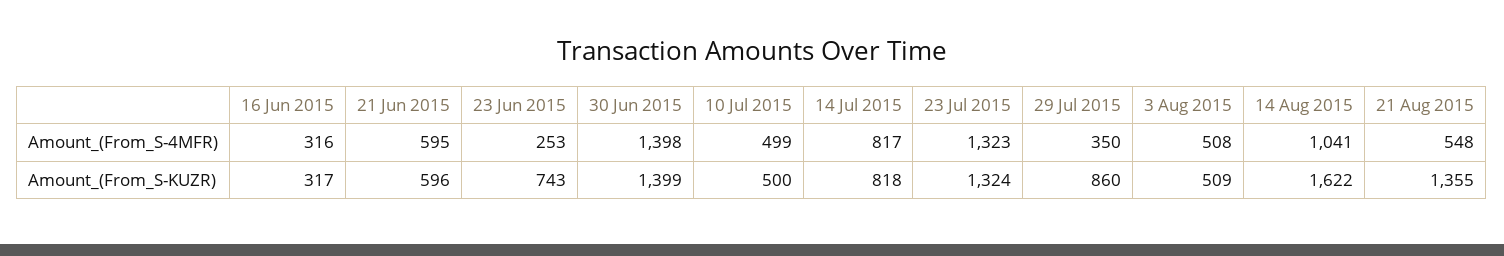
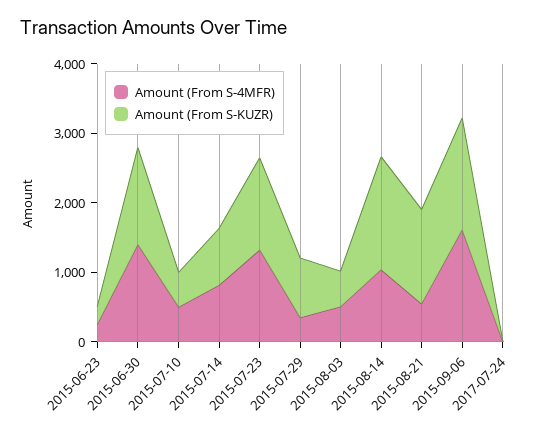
Amount_(From_S-4MFR), 16 Jun 2015: 316 -> none
Amount_(From_S-4MFR), 21 Jun 2015: 595 -> none
Amount_(From_S-KUZR), 16 Jun 2015: 317 -> none
Amount_(From_S-KUZR), 21 Jun 2015: 596 -> none
Amount_(From_S-KUZR), 23 Jun 2015: 743 -> 200
Amount_(From_S-4MFR), 2015-09-06: none -> 1600
Amount_(From_S-KUZR), 2015-09-06: none -> 1600
Amount_(From_S-4MFR), 2017-07-24: none -> 0
Amount_(From_S-KUZR), 2017-07-24: none -> 0

